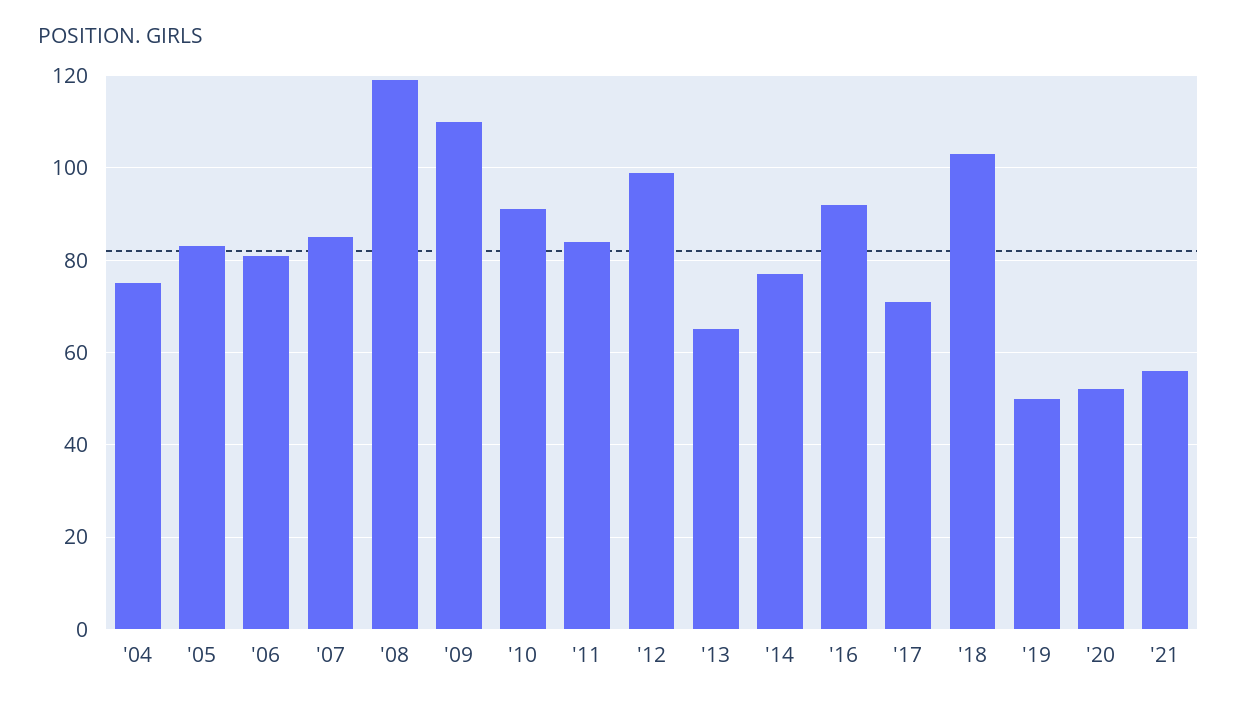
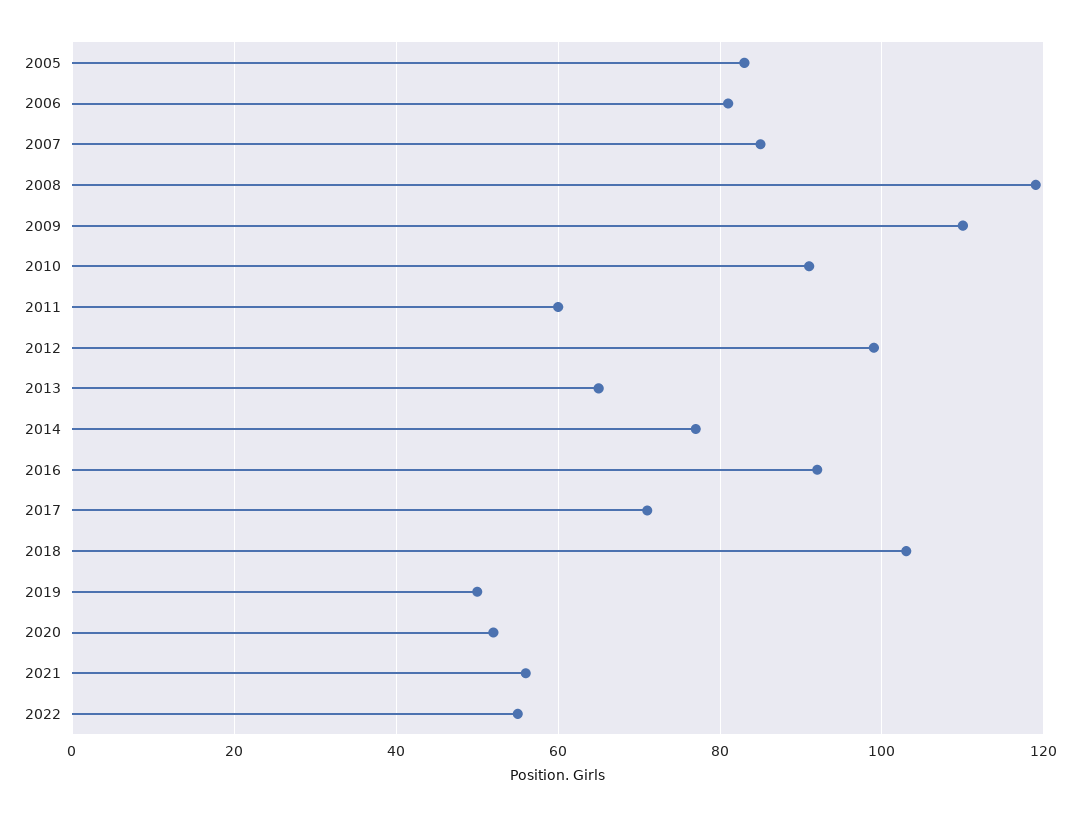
'04: 75 -> none
'11: 85 -> 60
2022: none -> 55

